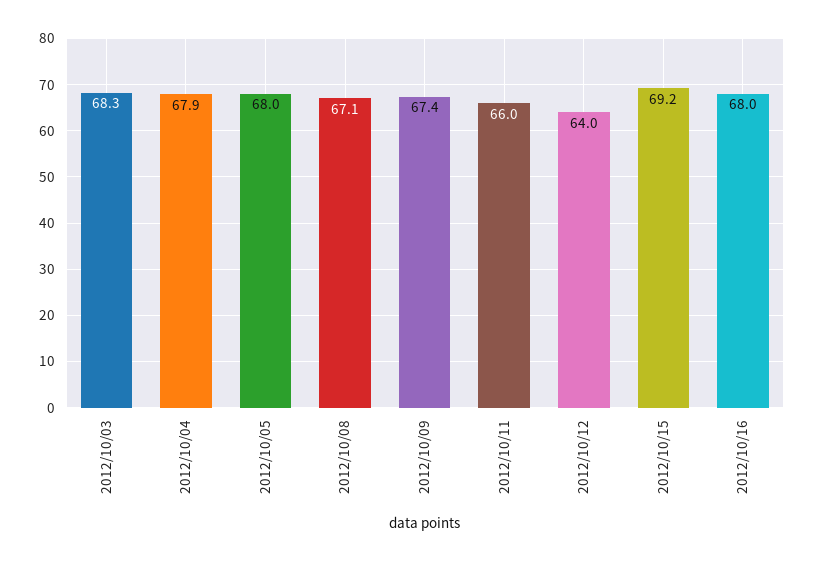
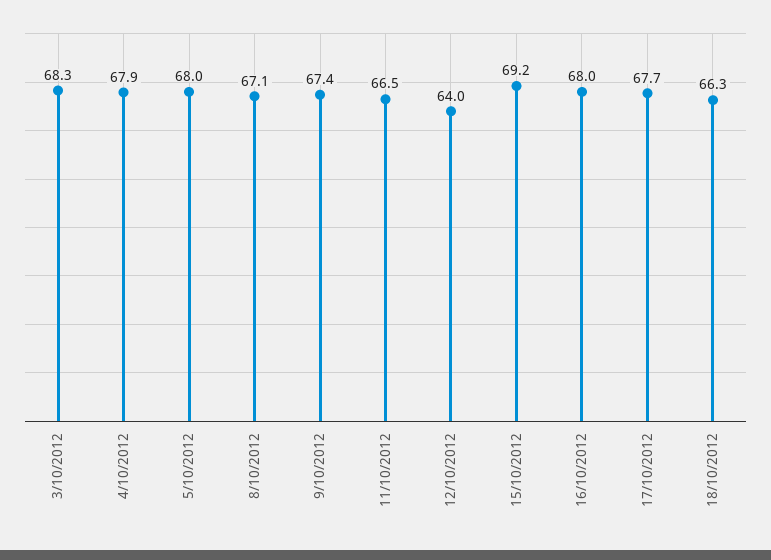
2012/10/11: 66 -> 66.5
17/10/2012: none -> 67.7
18/10/2012: none -> 66.3

